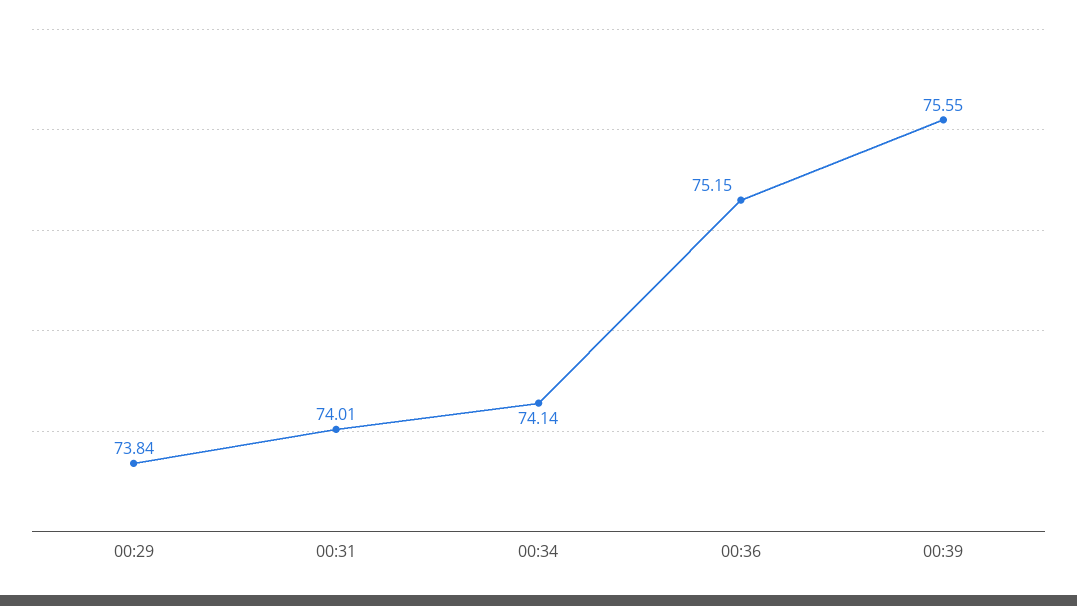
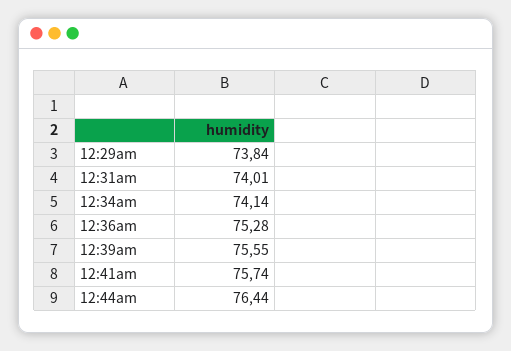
00:36: 75.15 -> 75.28
12:41am: none -> 75.74
12:44am: none -> 76.44

